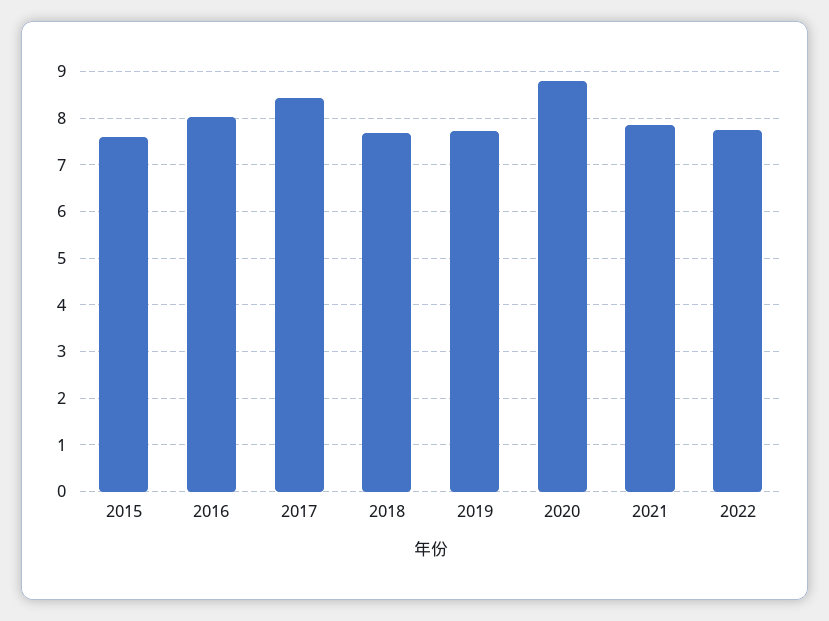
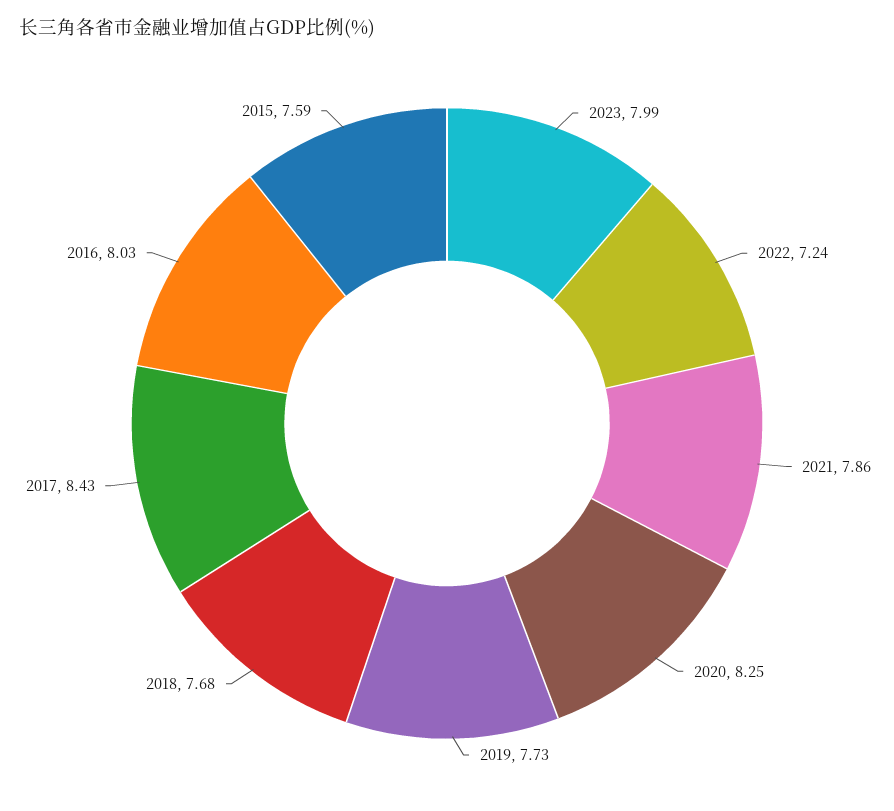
2020: 8.8 -> 8.25
2022: 7.8 -> 7.24
2023: none -> 7.99

